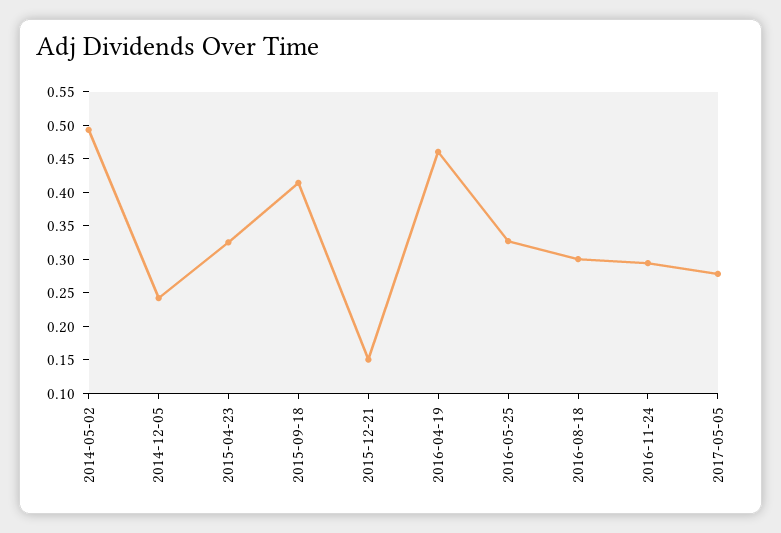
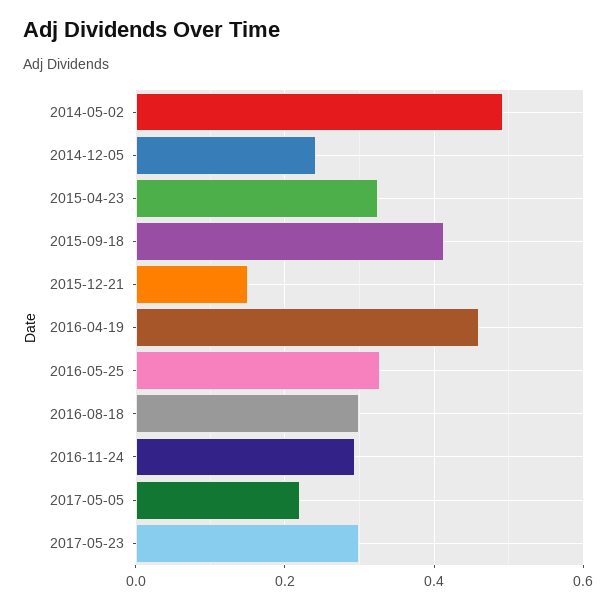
2017-05-05: 0.275 -> 0.22
2017-05-23: none -> 0.3

